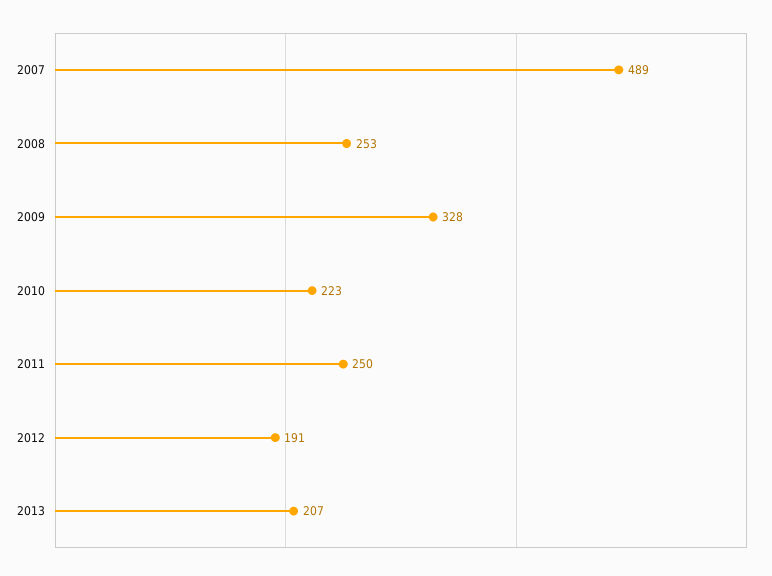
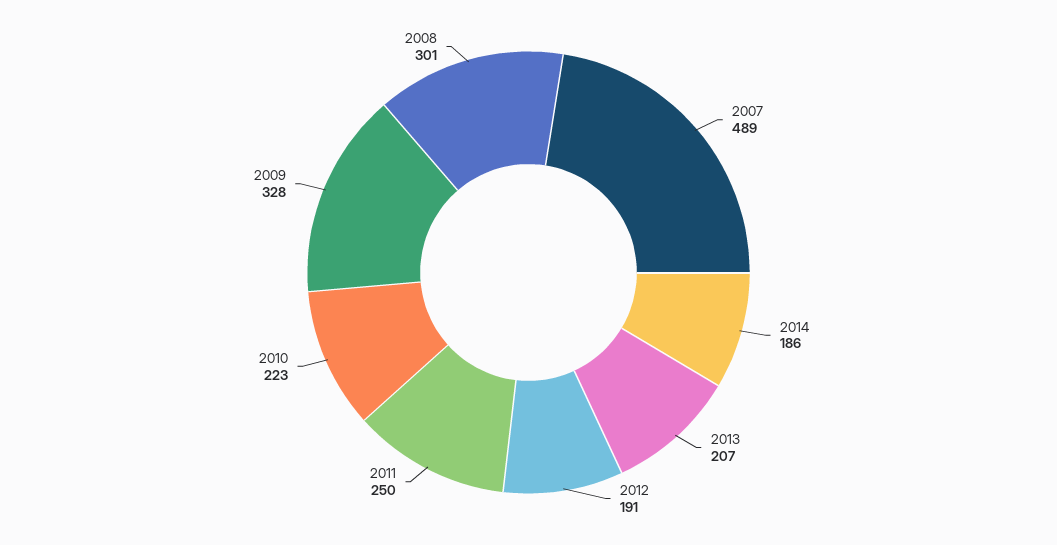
2008: 253 -> 301
2014: none -> 186

